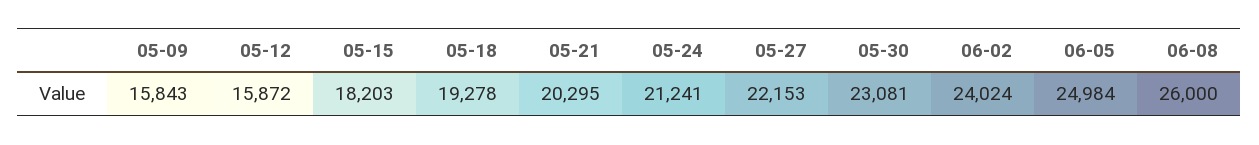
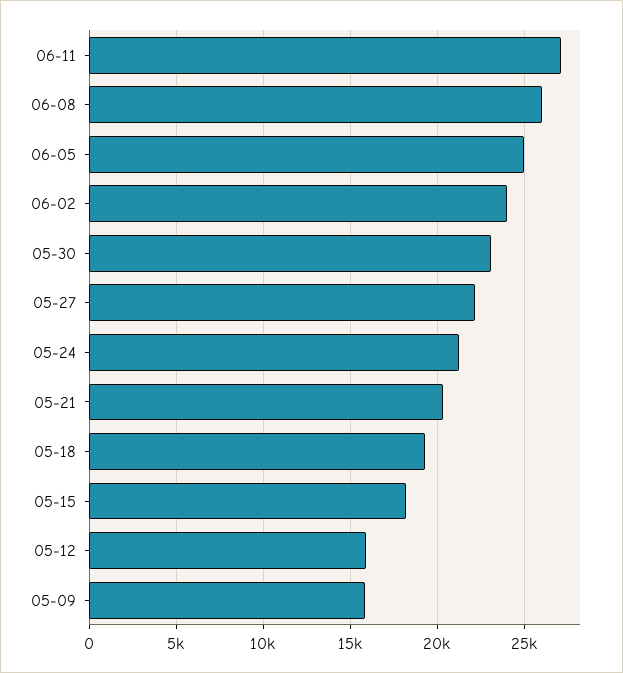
06-11: none -> 27000

